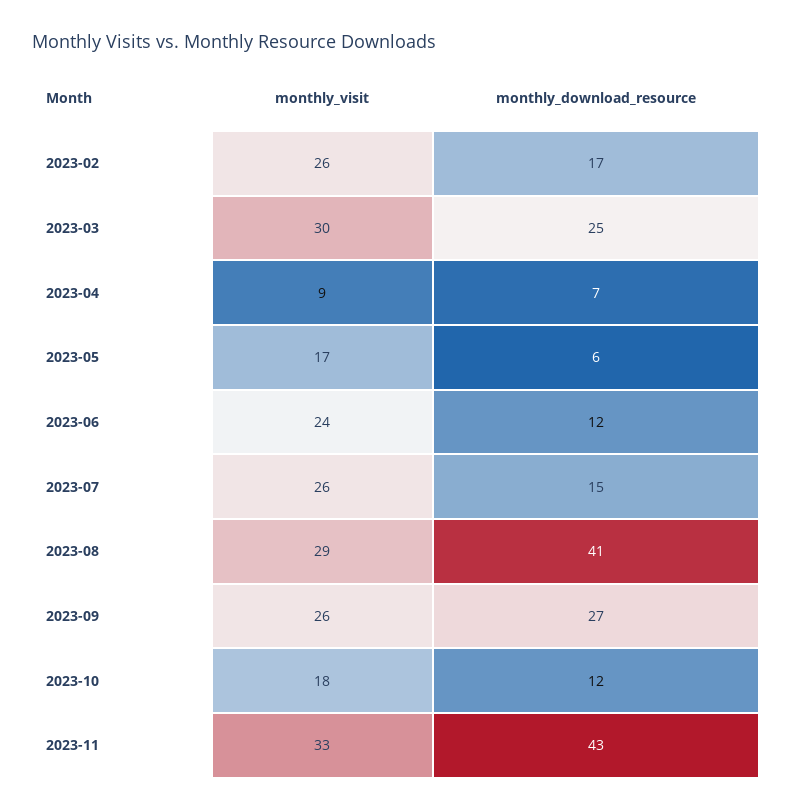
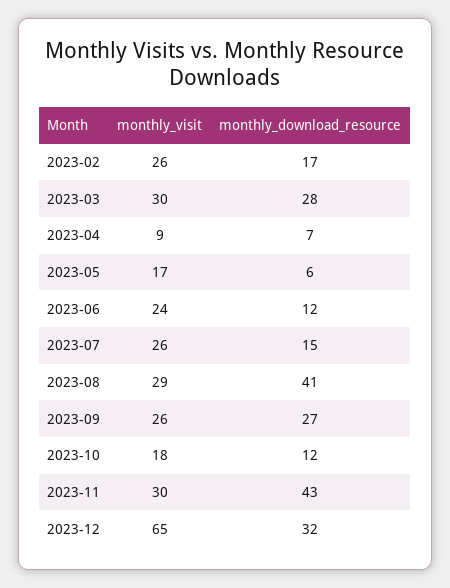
monthly_download_resource, 2023-03: 25 -> 28
monthly_visit, 2023-11: 33 -> 30
monthly_visit, 2023-12: none -> 65
monthly_download_resource, 2023-12: none -> 32

